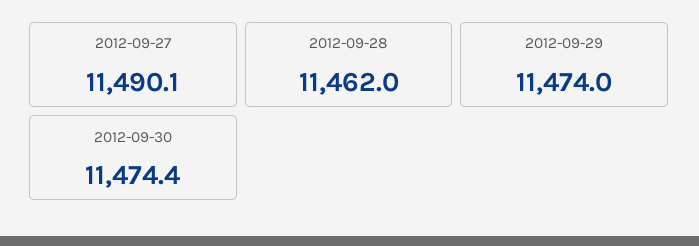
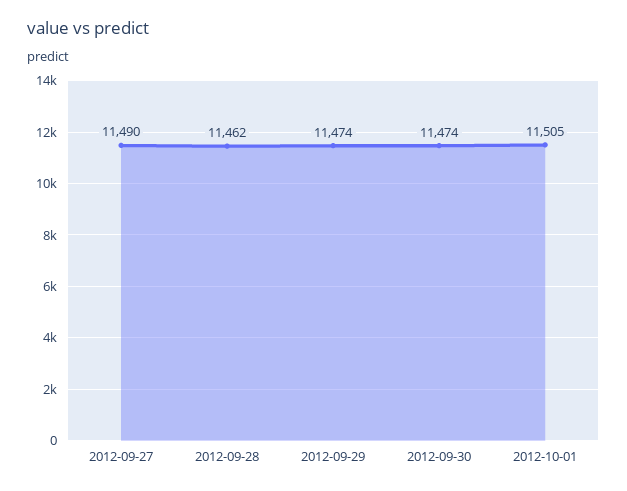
2012-10-01: none -> 11505

